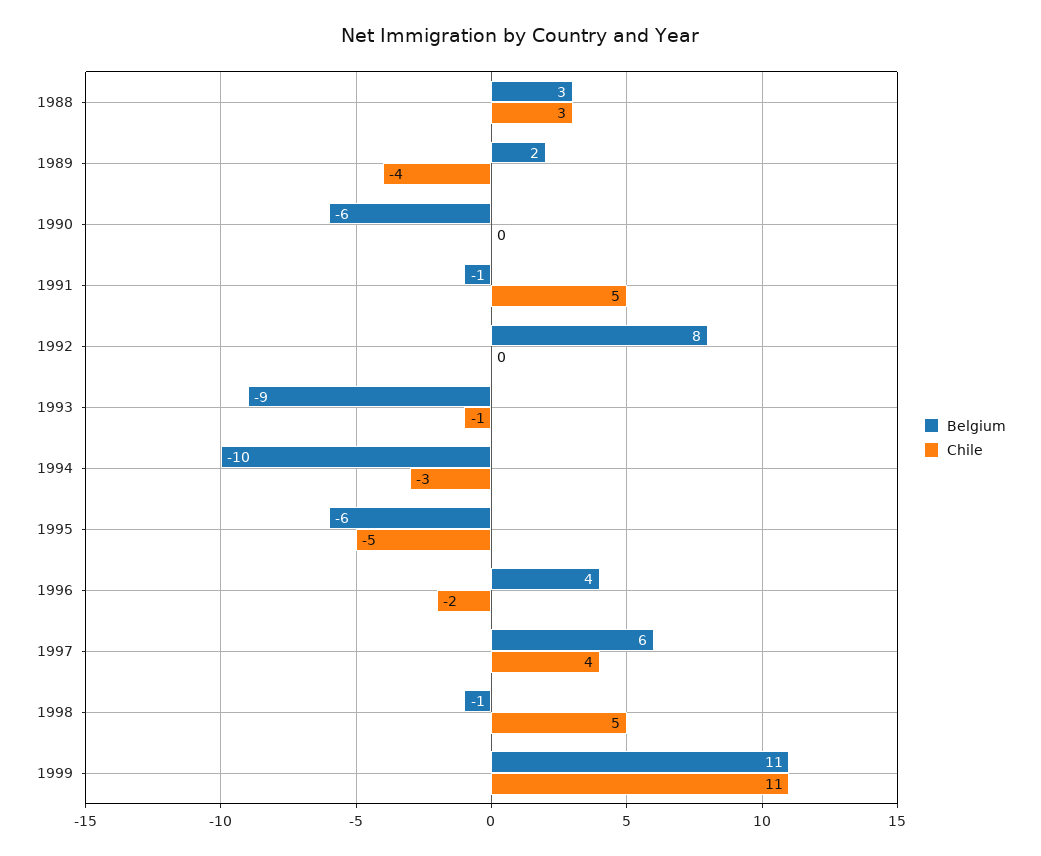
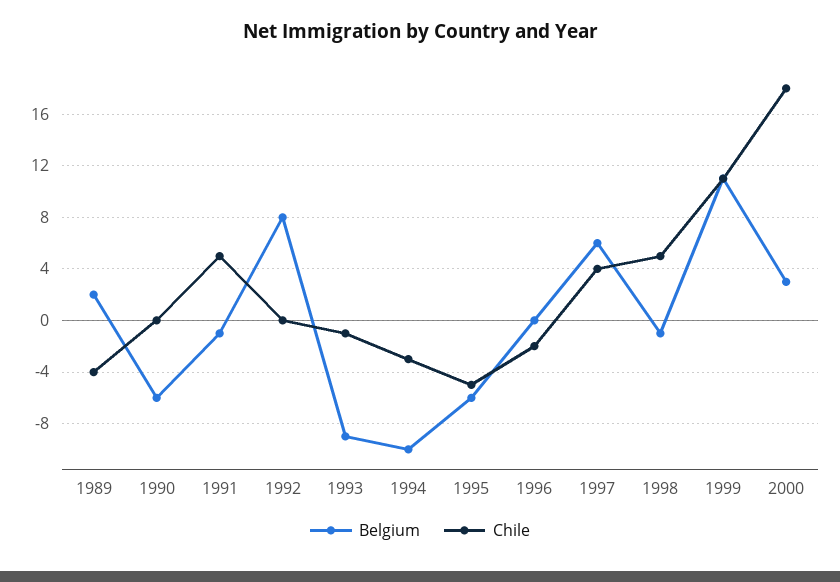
Belgium, 1988: 3 -> none
Chile, 1988: 3 -> none
Belgium, 1996: 4 -> 0
Belgium, 2000: none -> 3
Chile, 2000: none -> 18

